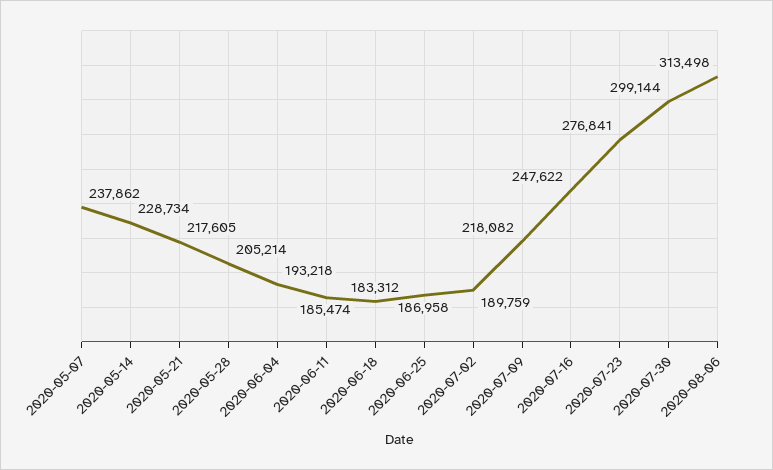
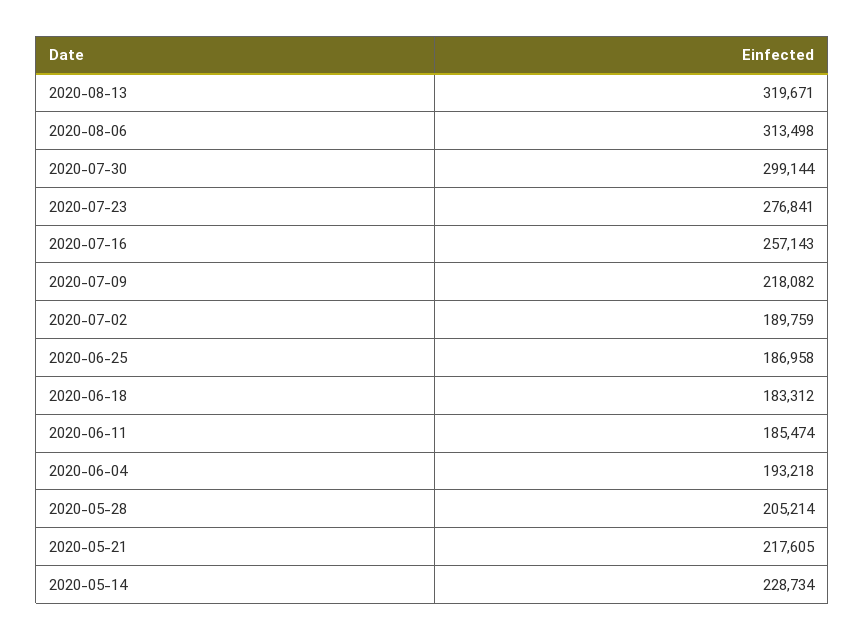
2020-05-07: 237862 -> none
2020-07-16: 247622 -> 257143
2020-08-13: none -> 319671

